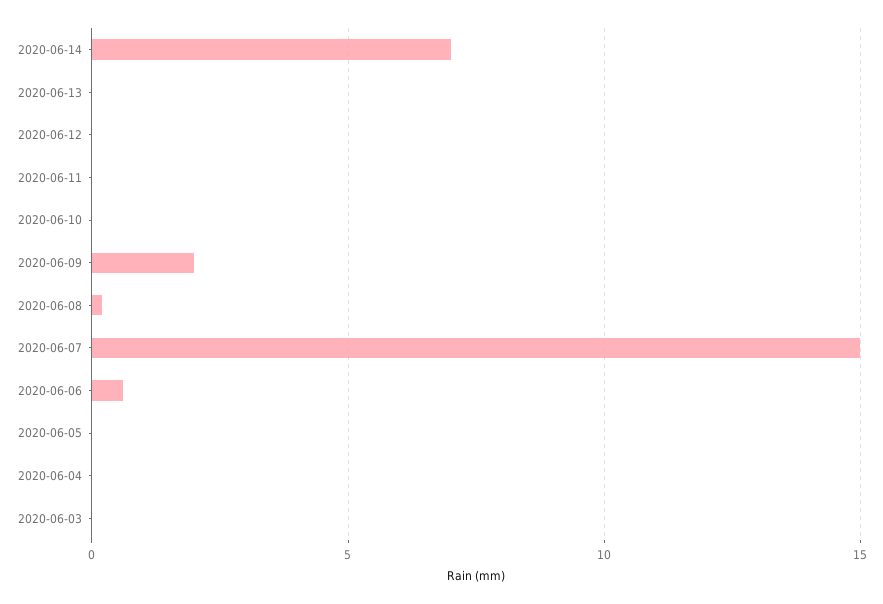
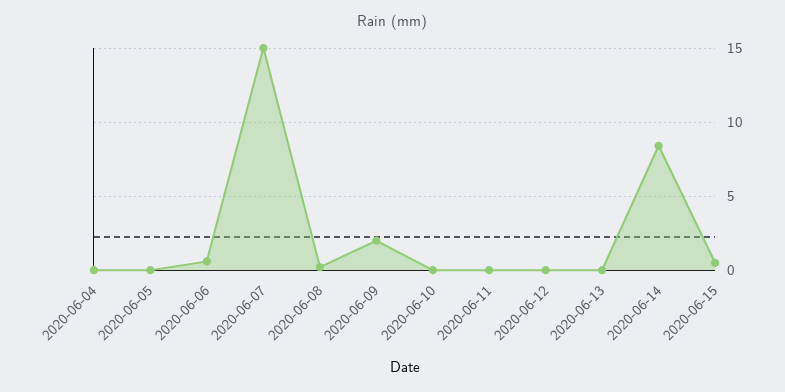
2020-06-14: 7 -> 8.5
2020-06-03: 0 -> none
2020-06-15: none -> 0.5

